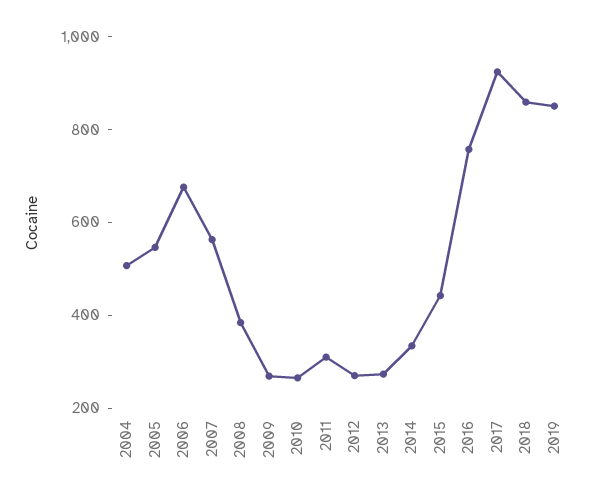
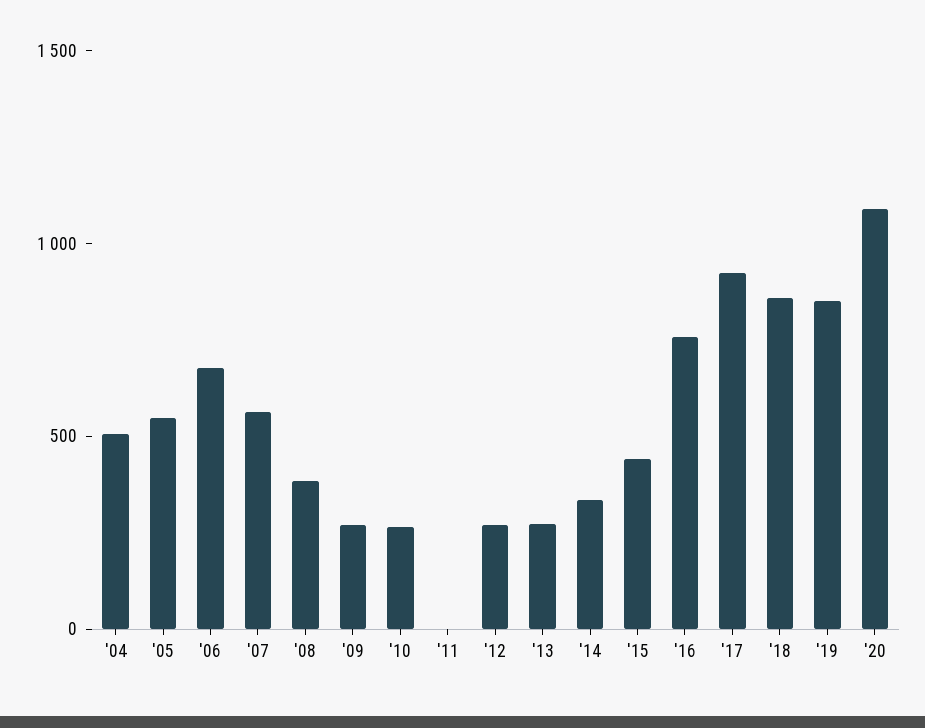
2011: 300 -> 0
'20: none -> 1100

